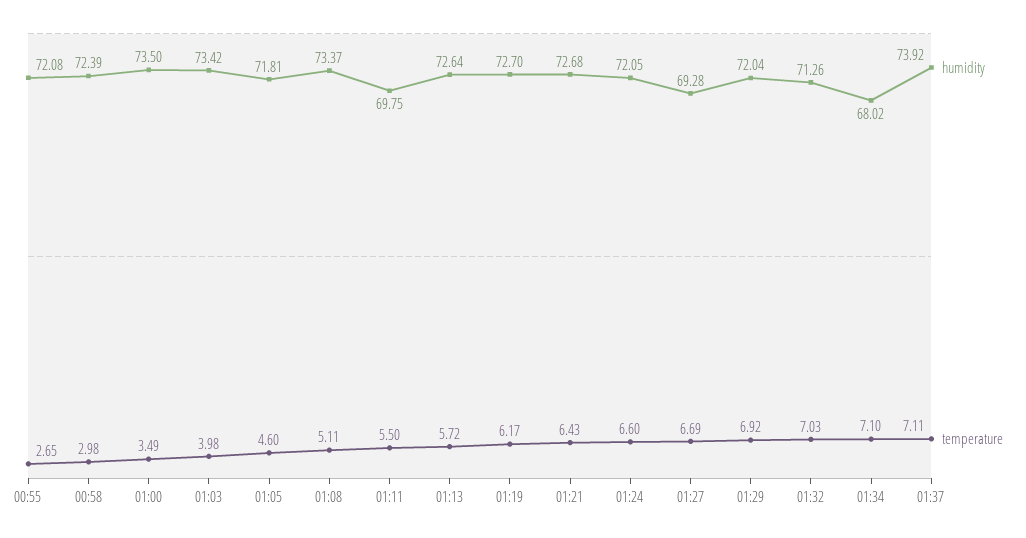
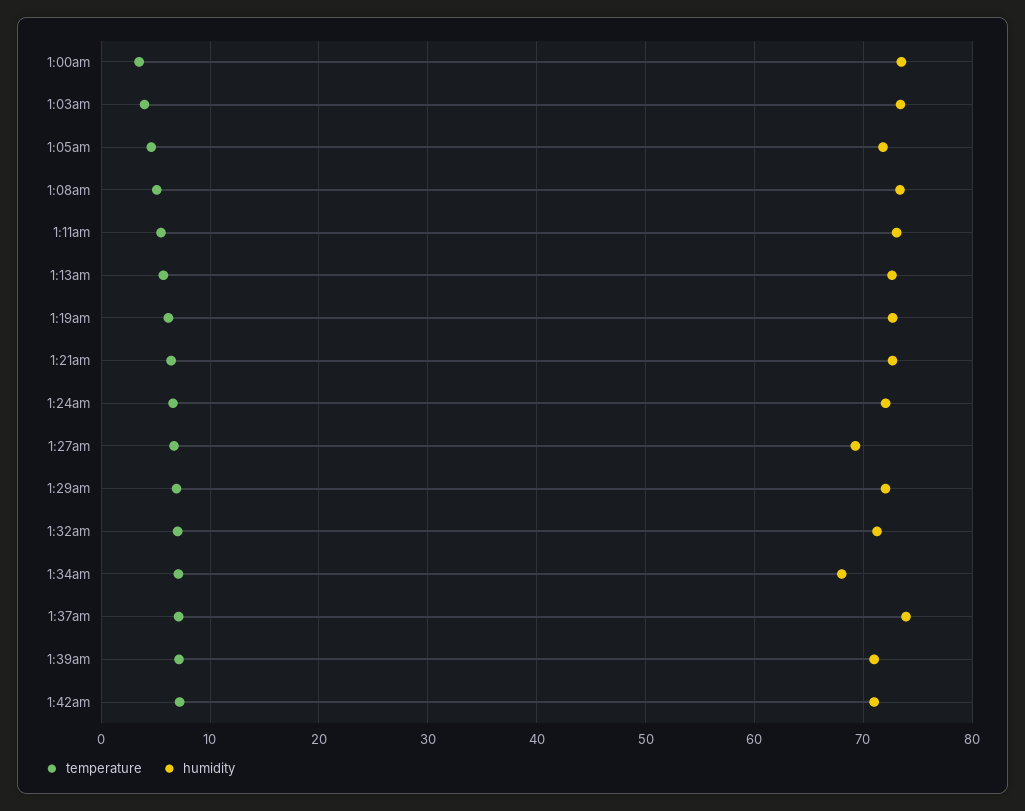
humidity, 00:55: 72.08 -> none
temperature, 00:55: 2.65 -> none
humidity, 00:58: 72.39 -> none
temperature, 00:58: 2.98 -> none
humidity, 01:11: 69.75 -> 73
temperature, 1:39am: none -> 7
humidity, 1:39am: none -> 71
temperature, 1:42am: none -> 7
humidity, 1:42am: none -> 71

